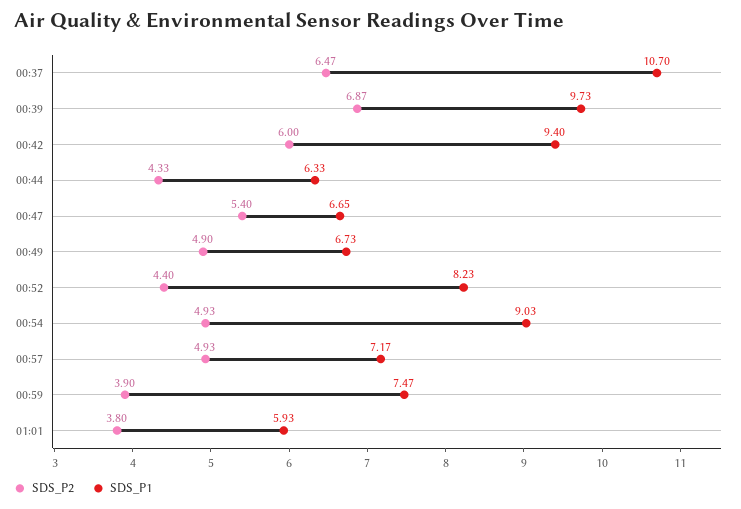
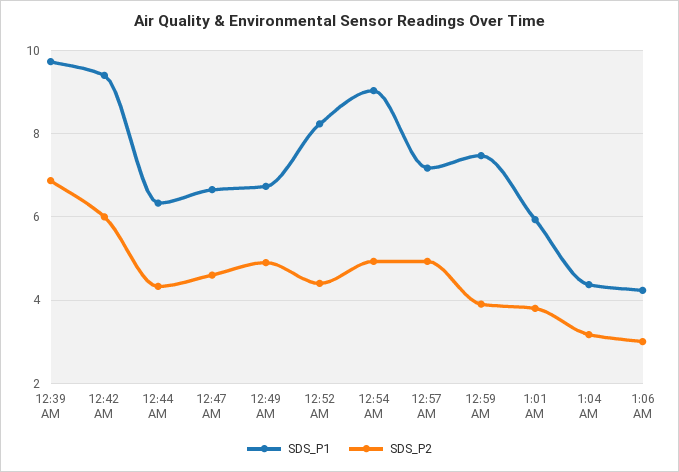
SDS_P2, 00:37: 6.47 -> none
SDS_P1, 00:37: 10.7 -> none
SDS_P2, 00:47: 5.4 -> 4.6
SDS_P1, 1:04 AM: none -> 4.4
SDS_P2, 1:04 AM: none -> 3.2
SDS_P1, 1:06 AM: none -> 4.2
SDS_P2, 1:06 AM: none -> 3

